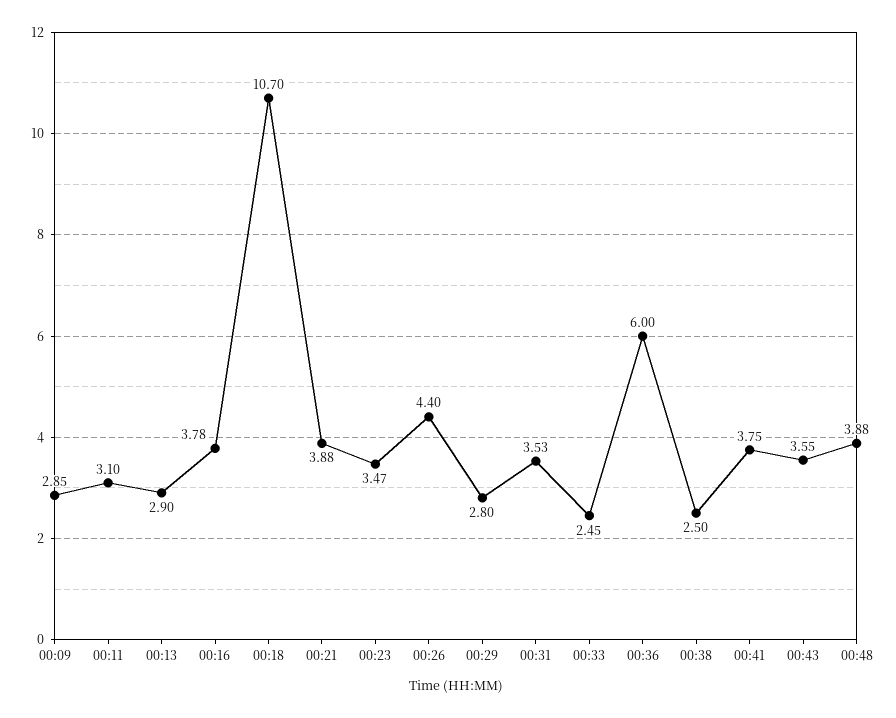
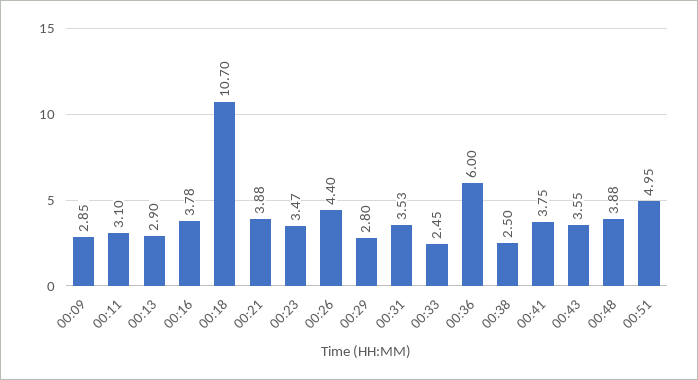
00:51: none -> 4.95

